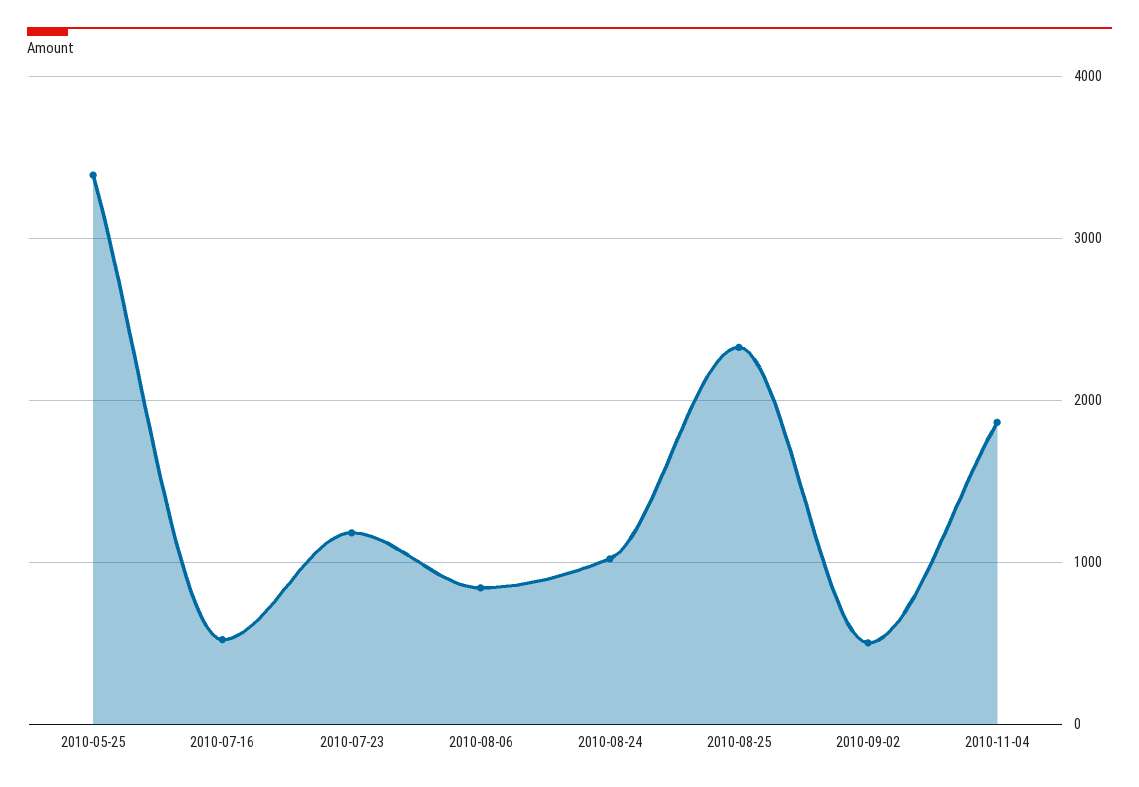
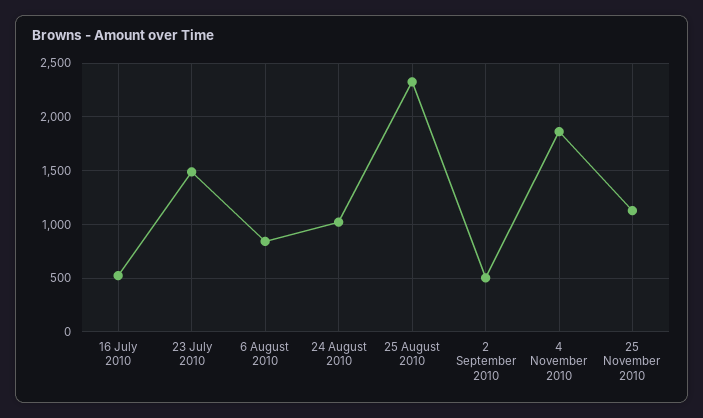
2010-05-25: 3400 -> none
2010-07-23: 1200 -> 1500
25 November 2010: none -> 1100

